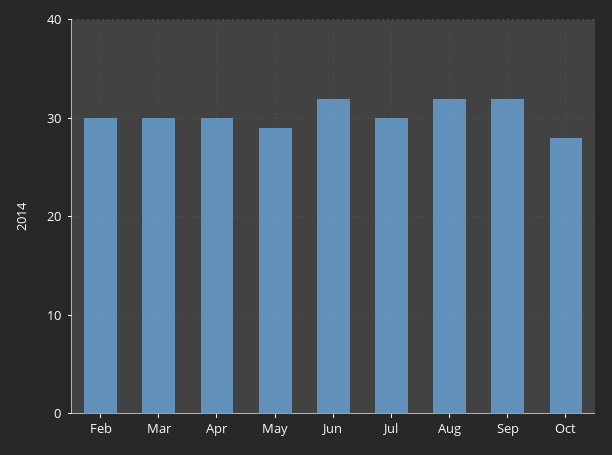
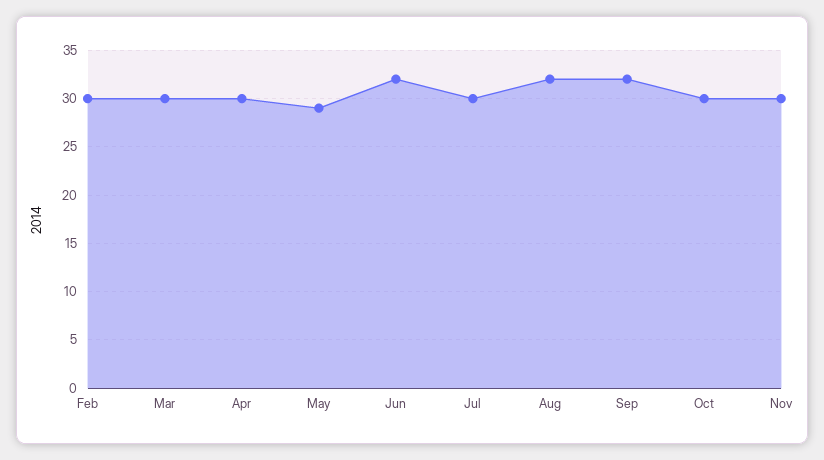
Oct: 28 -> 30
Nov: none -> 30

